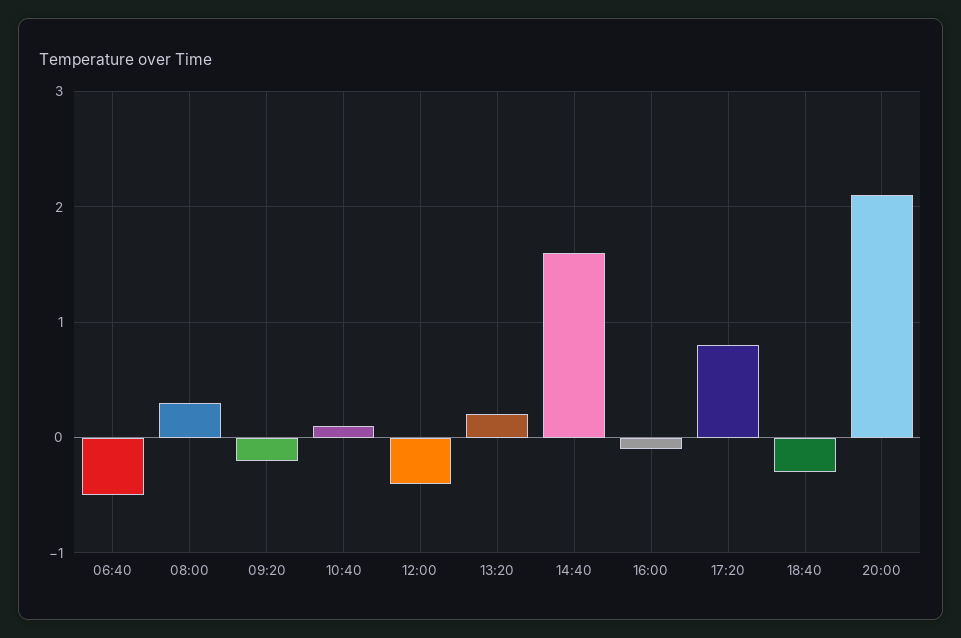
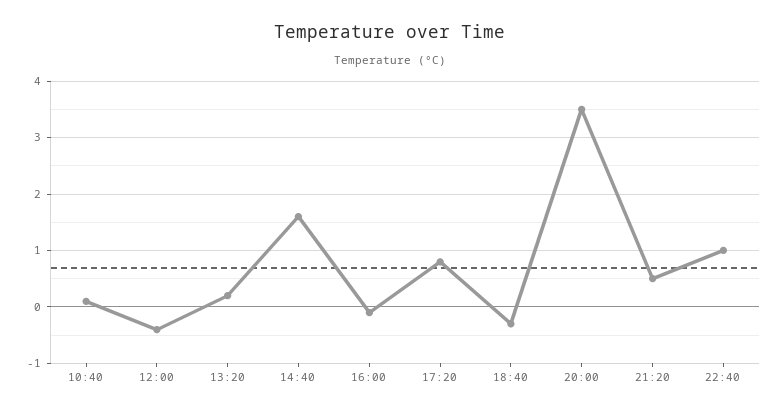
06:40: -0.5 -> none
08:00: 0.3 -> none
09:20: -0.2 -> none
20:00: 2.1 -> 3.5
21:20: none -> 0.5
22:40: none -> 1

